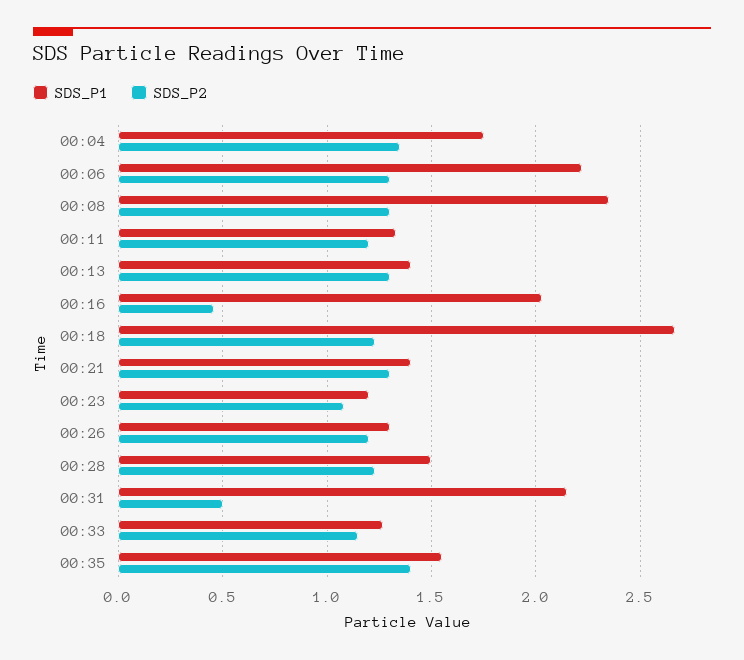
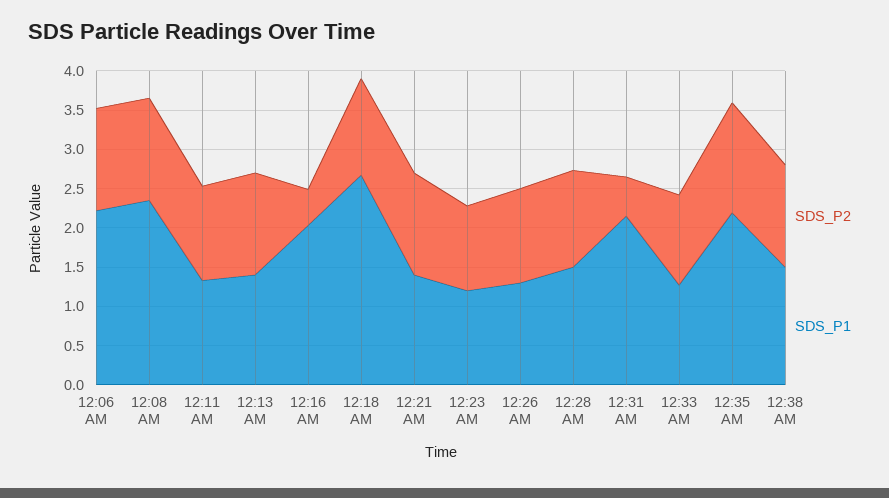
SDS_P1, 00:04: 1.75 -> none
SDS_P2, 00:04: 1.35 -> none
SDS_P1, 00:35: 1.55 -> 2.25
SDS_P2, 12:38 AM: none -> 1.25
SDS_P1, 12:38 AM: none -> 1.5

